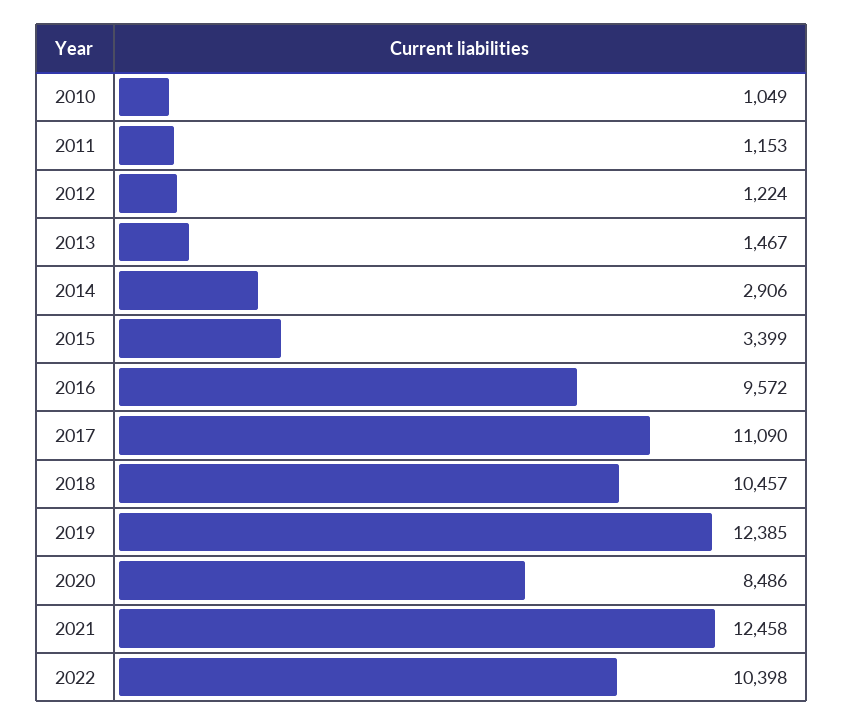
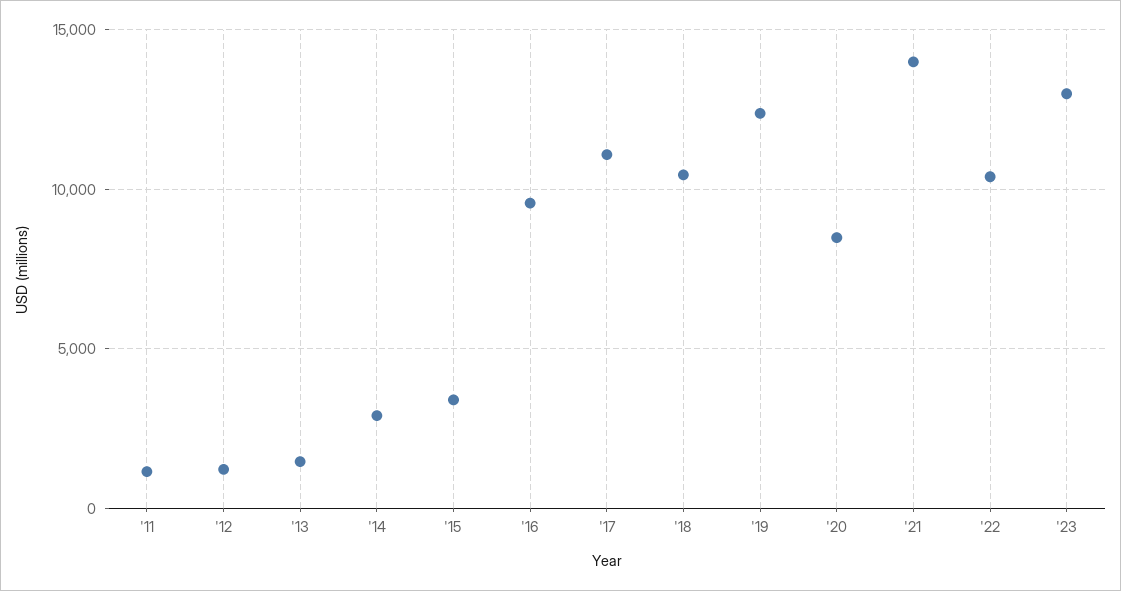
2010: 1049 -> none
2021: 12458 -> 14000
'23: none -> 13000

